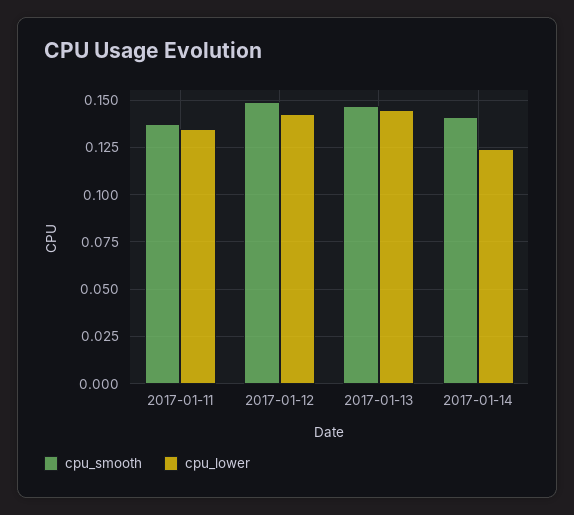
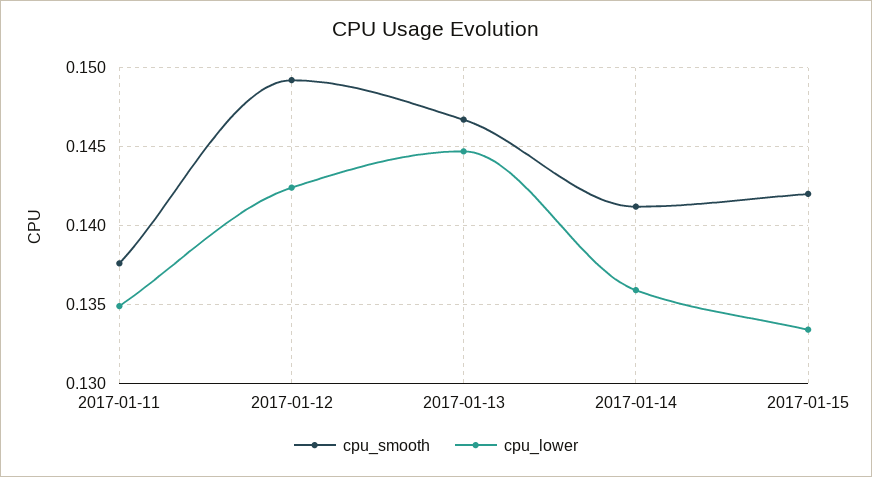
cpu_lower, 2017-01-14: 0.125 -> 0.136
cpu_smooth, 2017-01-15: none -> 0.142
cpu_lower, 2017-01-15: none -> 0.1335

